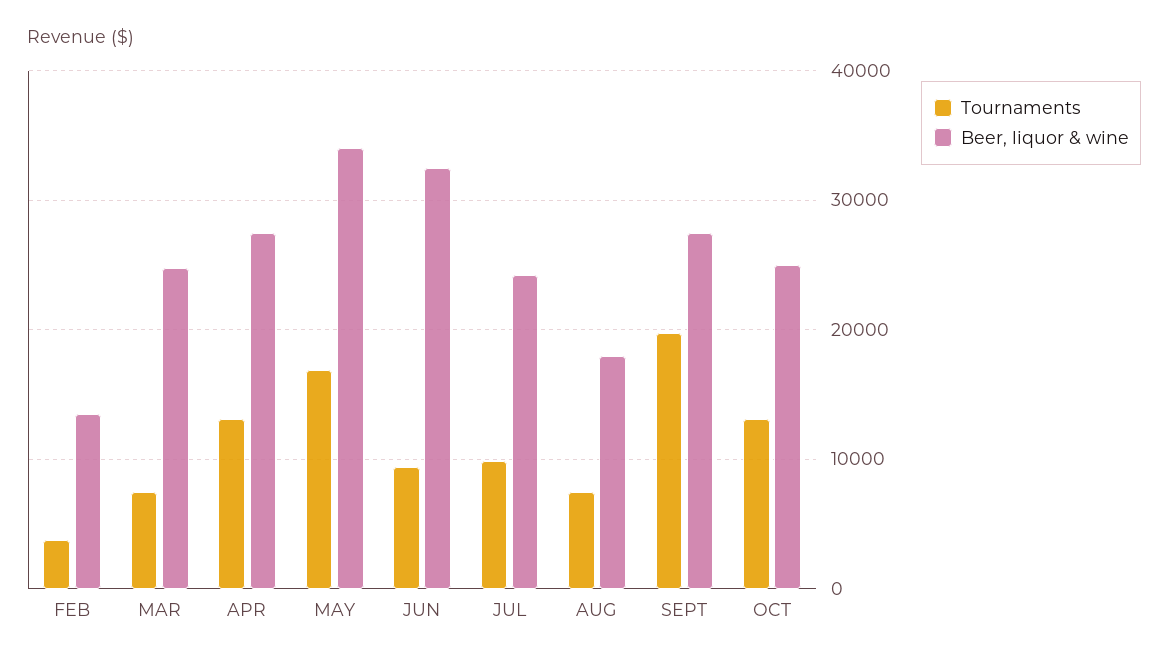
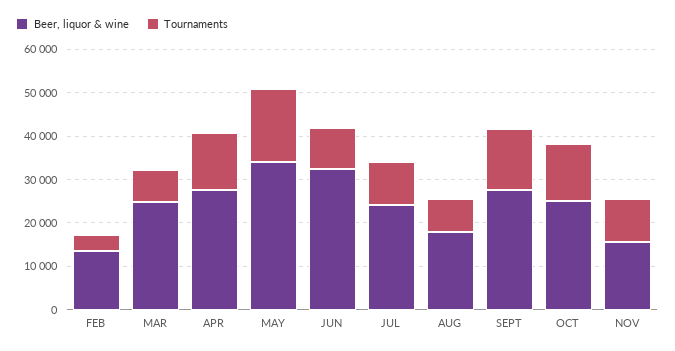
Tournaments, SEPT: 20000 -> 14000
Beer, liquor & wine, NOV: none -> 16000
Tournaments, NOV: none -> 10000

